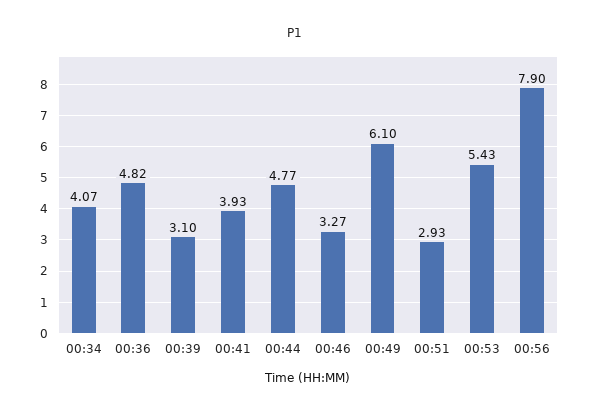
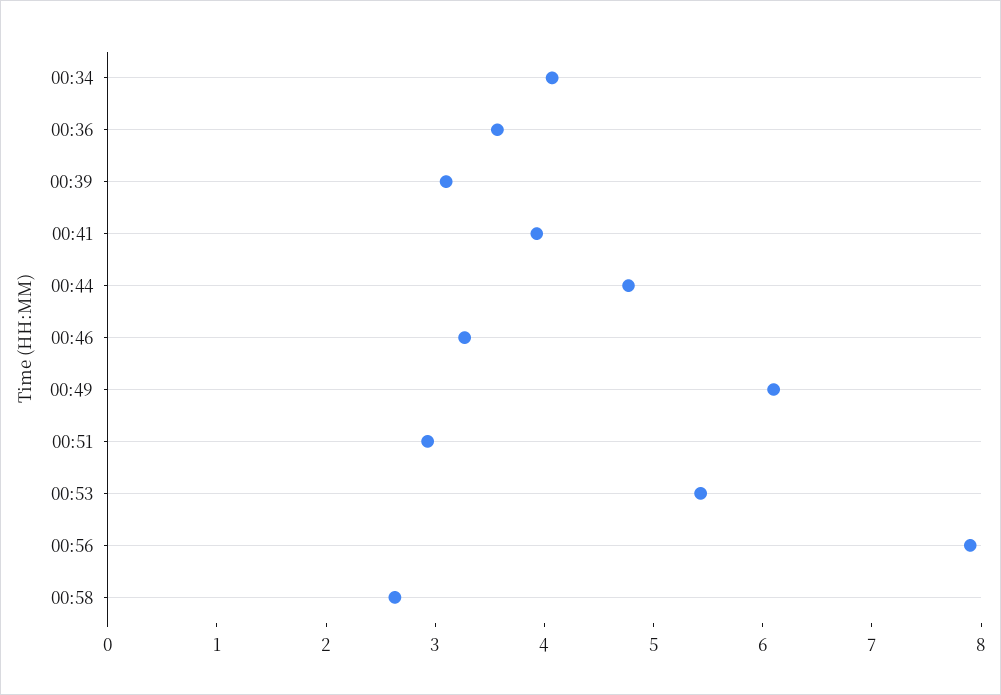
00:36: 4.82 -> 3.6
00:58: none -> 2.6

